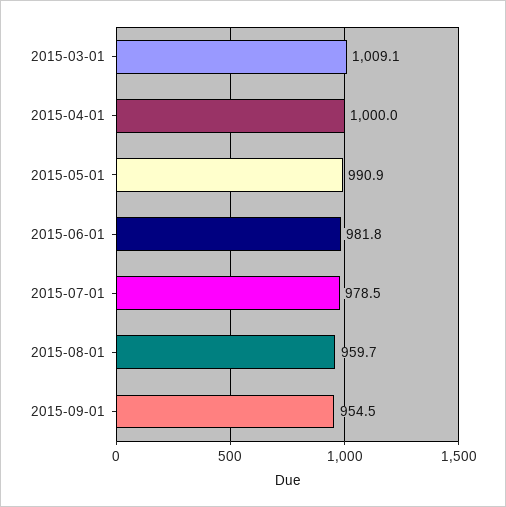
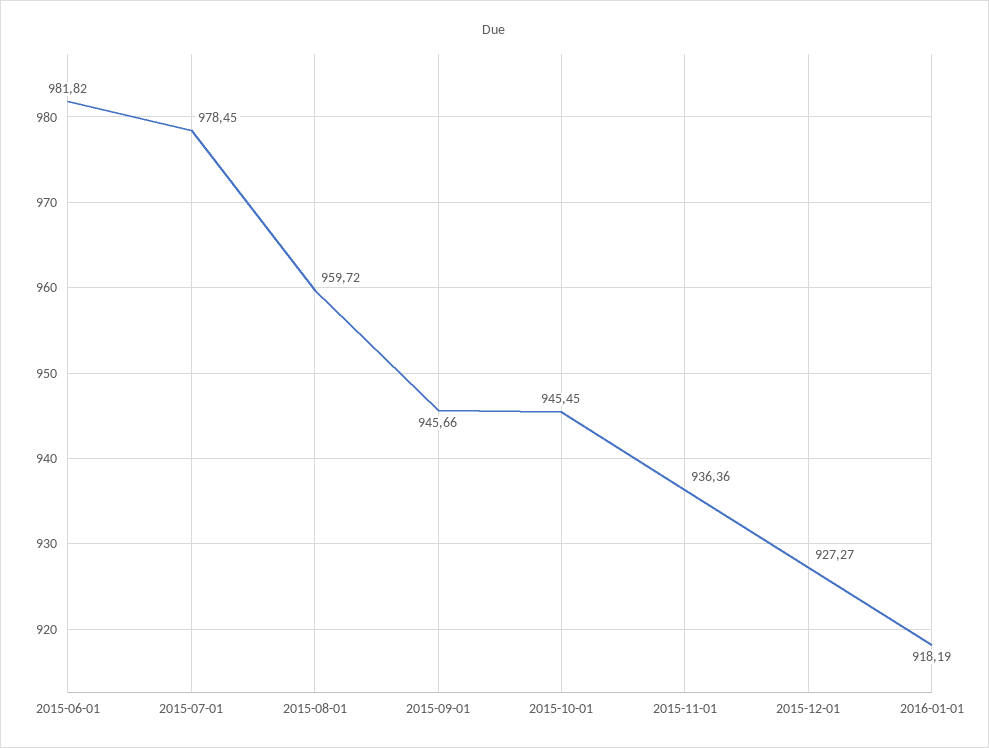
2015-03-01: 1009.1 -> none
2015-04-01: 1000 -> none
2015-05-01: 990.9 -> none
2015-09-01: 954.5 -> 945.66
2015-10-01: none -> 945.45
2015-11-01: none -> 936.36
2015-12-01: none -> 927.27
2016-01-01: none -> 918.19

